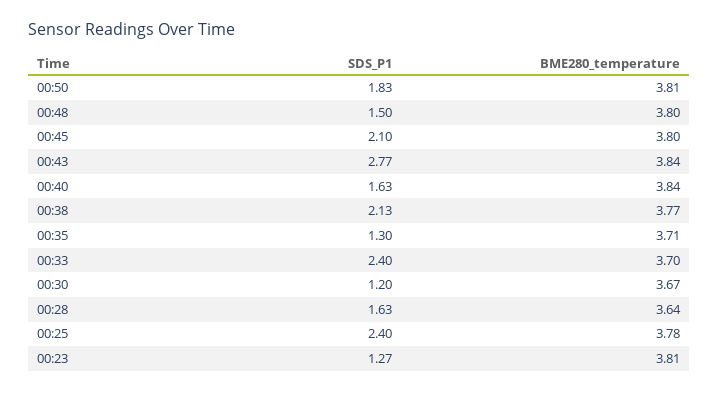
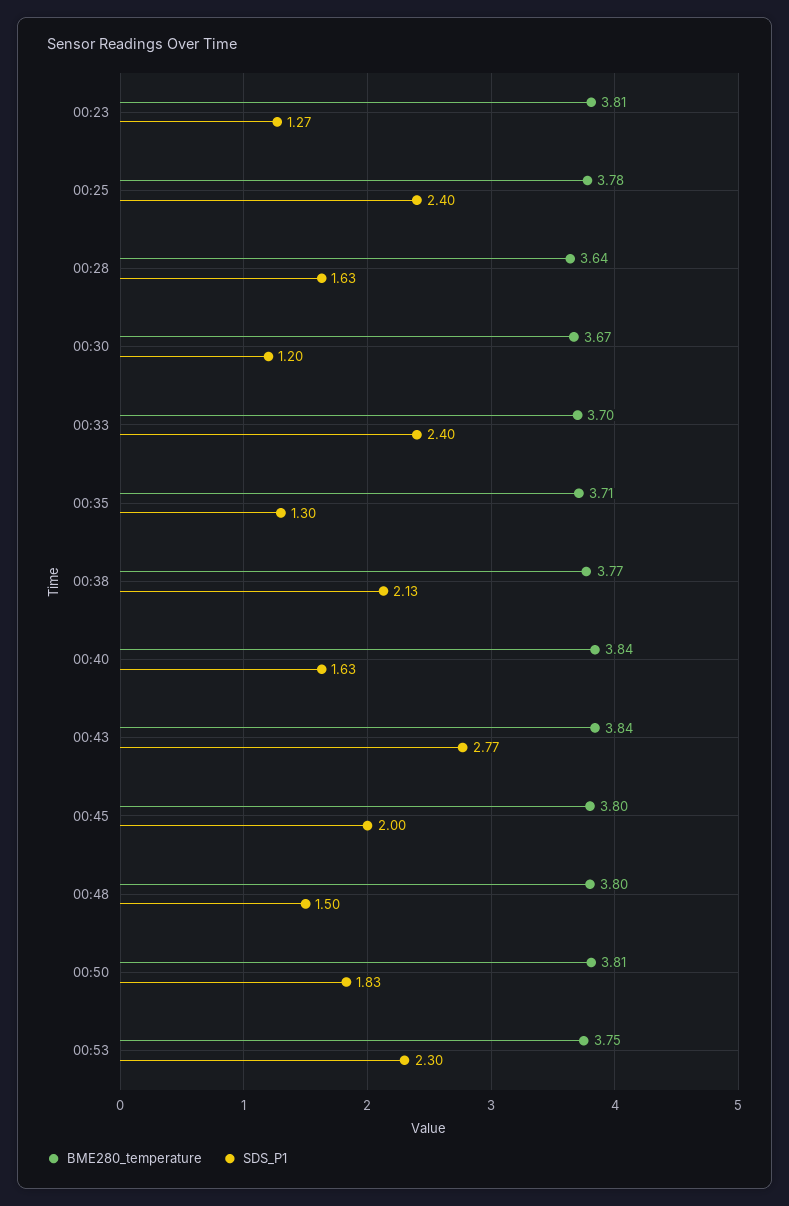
SDS_P1, 00:45: 2.1 -> 2
BME280_temperature, 00:53: none -> 3.75
SDS_P1, 00:53: none -> 2.3

